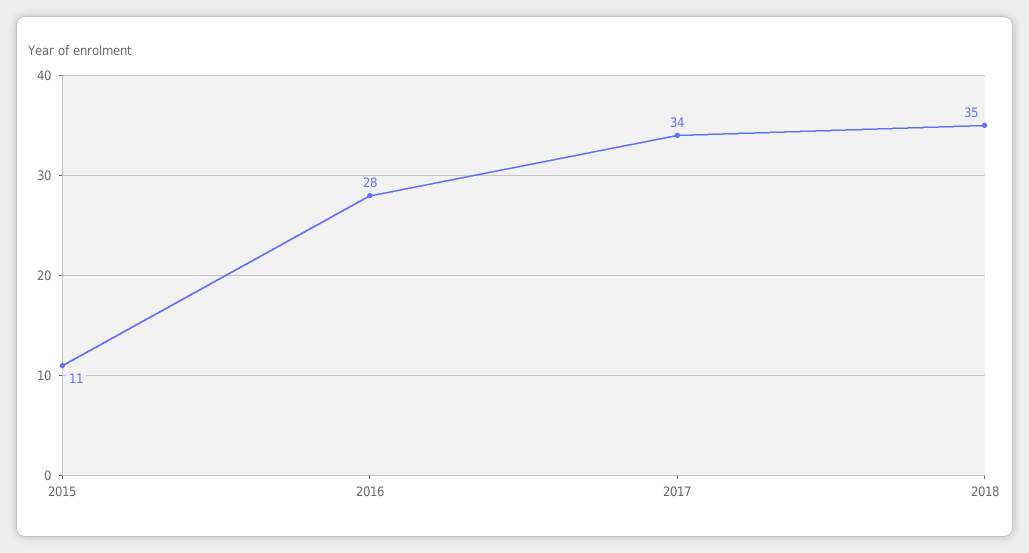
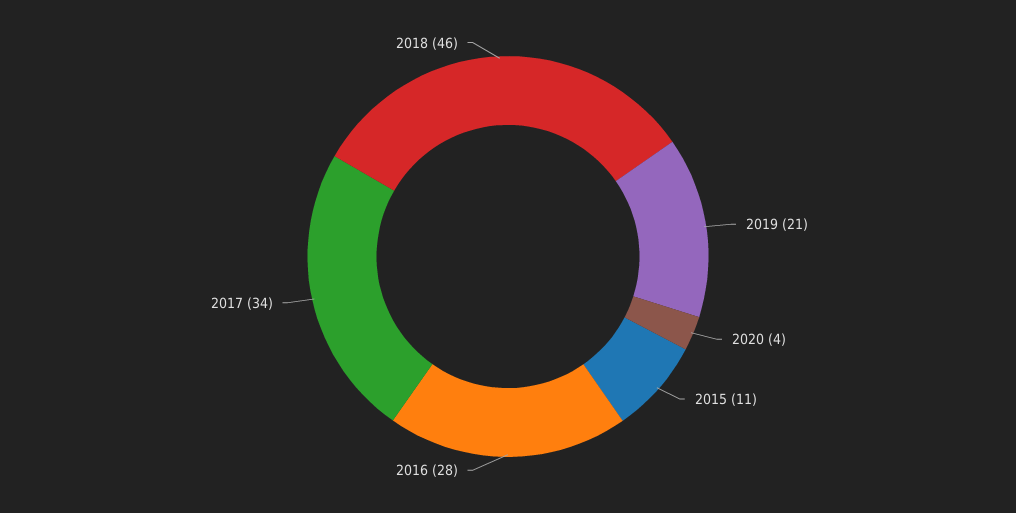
2018: 35 -> 46
2019: none -> 21
2020: none -> 4

